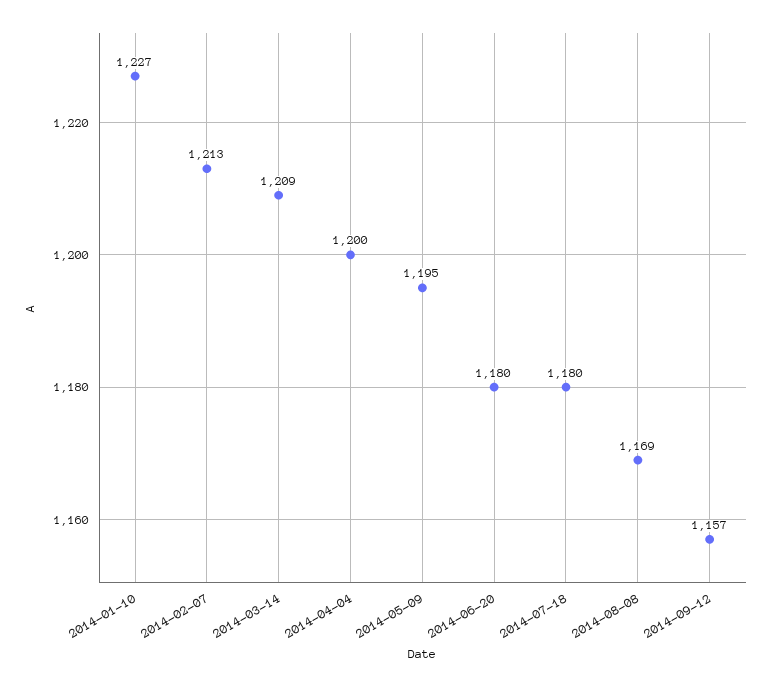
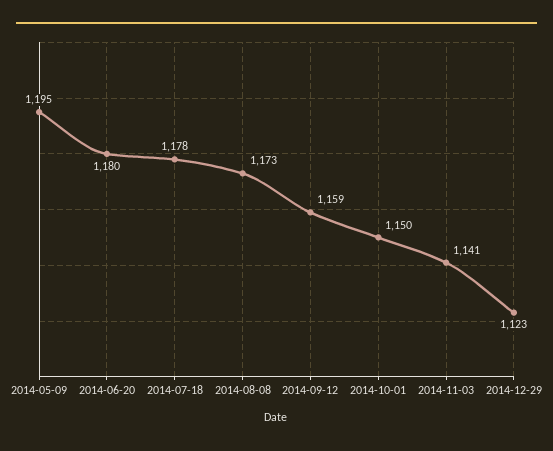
2014-01-10: 1227 -> none
2014-02-07: 1213 -> none
2014-03-14: 1209 -> none
2014-04-04: 1200 -> none
2014-07-18: 1180 -> 1178
2014-08-08: 1169 -> 1173
2014-09-12: 1157 -> 1159
2014-10-01: none -> 1150
2014-11-03: none -> 1141
2014-12-29: none -> 1123

